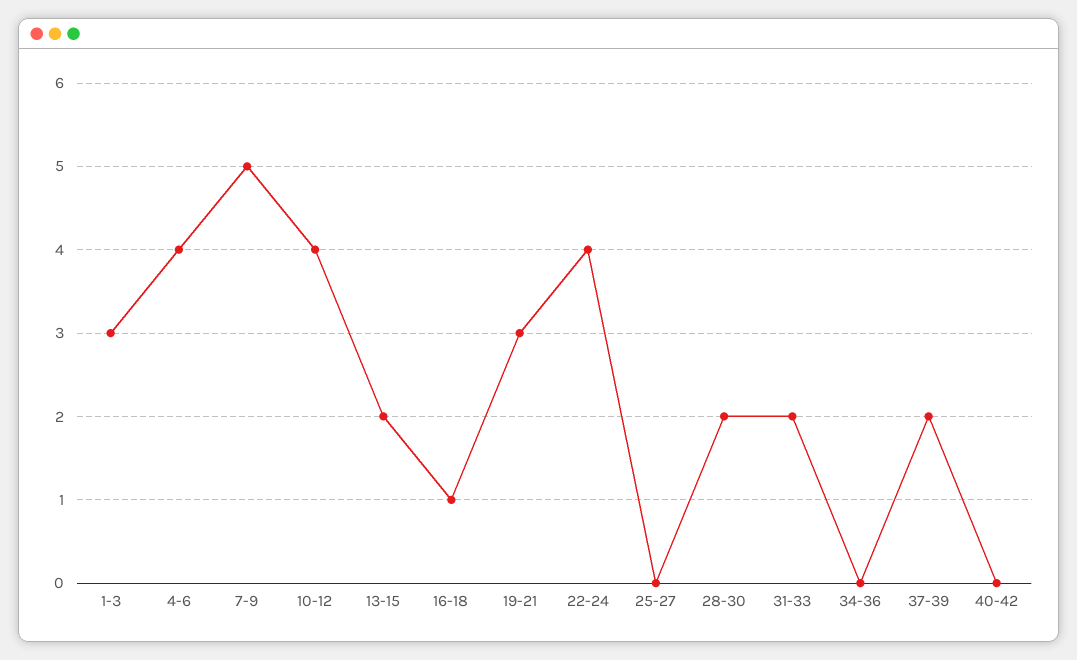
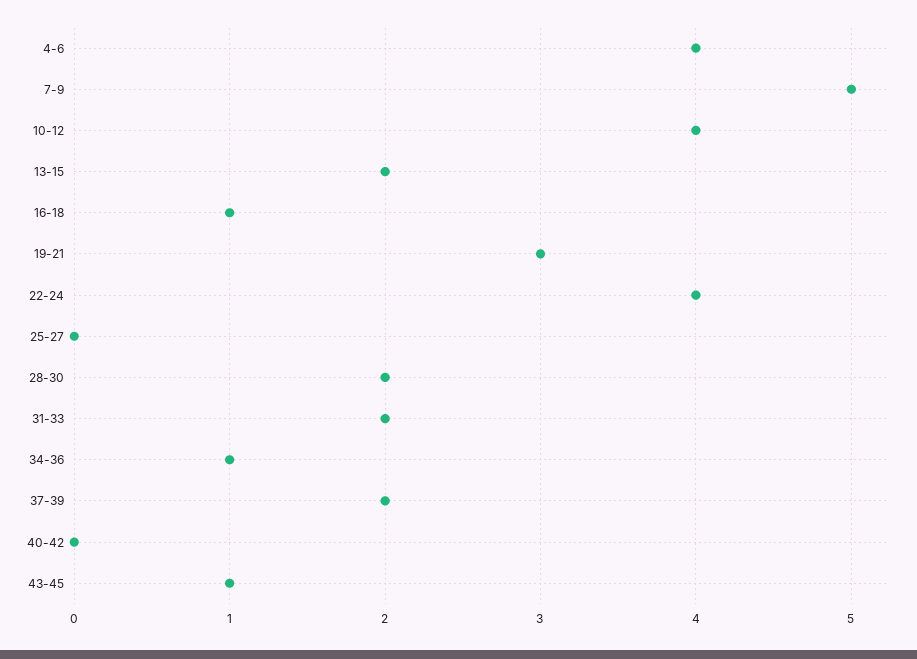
1-3: 3 -> none
34-36: 0 -> 1
43-45: none -> 1

